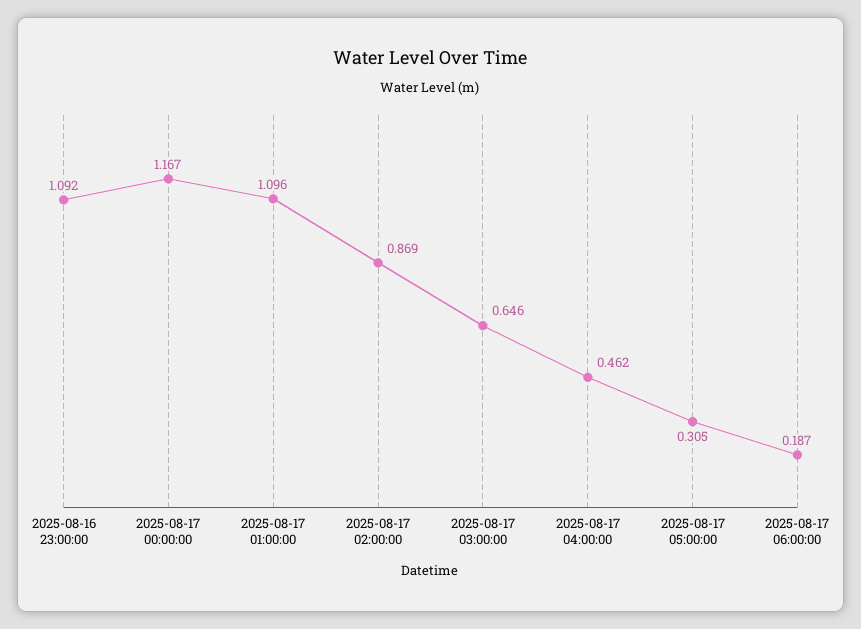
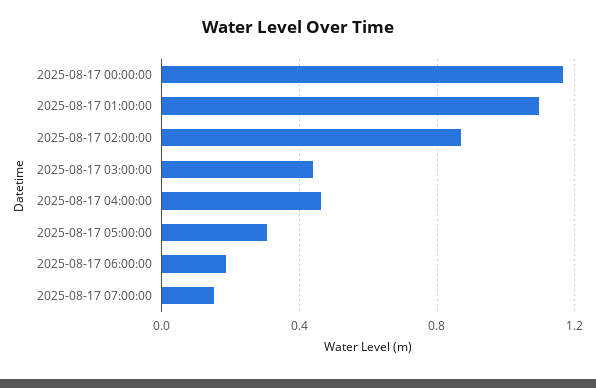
2025-08-16 23:00:00: 1.092 -> none
2025-08-17 03:00:00: 0.646 -> 0.45
2025-08-17 07:00:00: none -> 0.15

